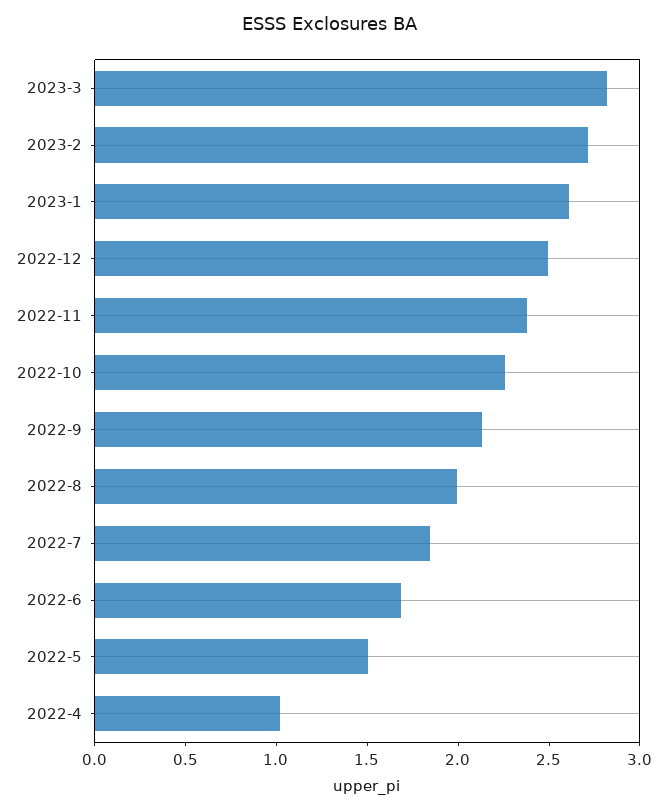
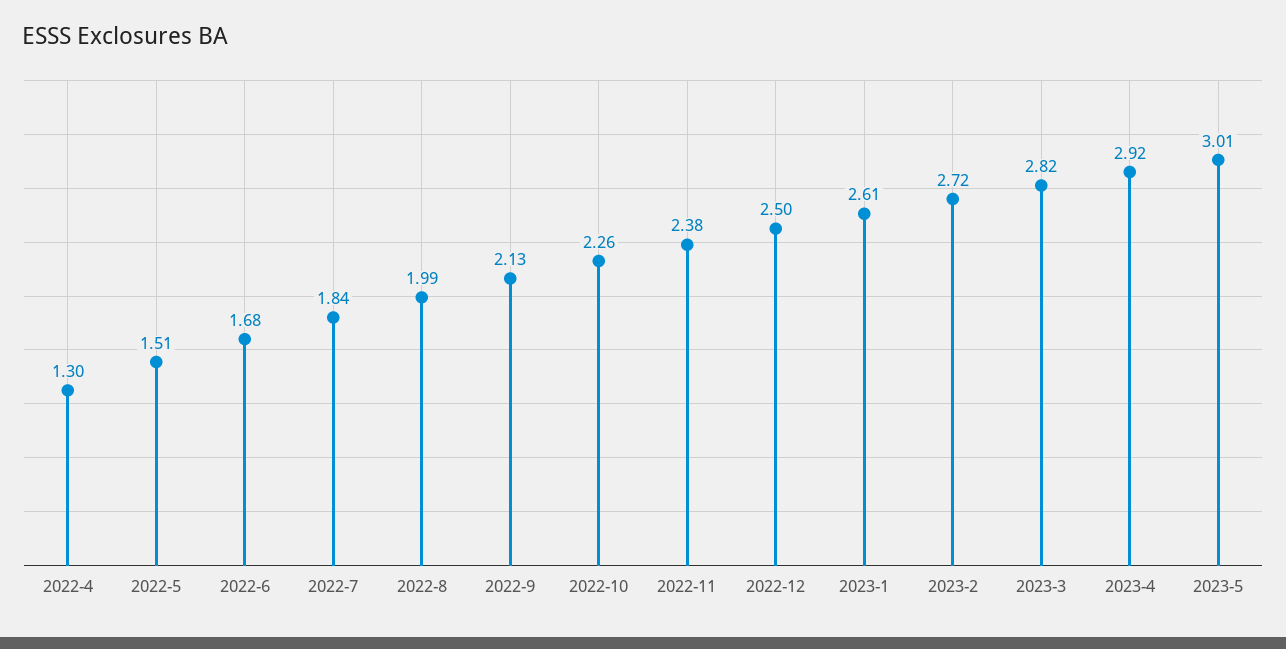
2022-4: 1 -> 1.3
2023-4: none -> 2.92
2023-5: none -> 3.01

